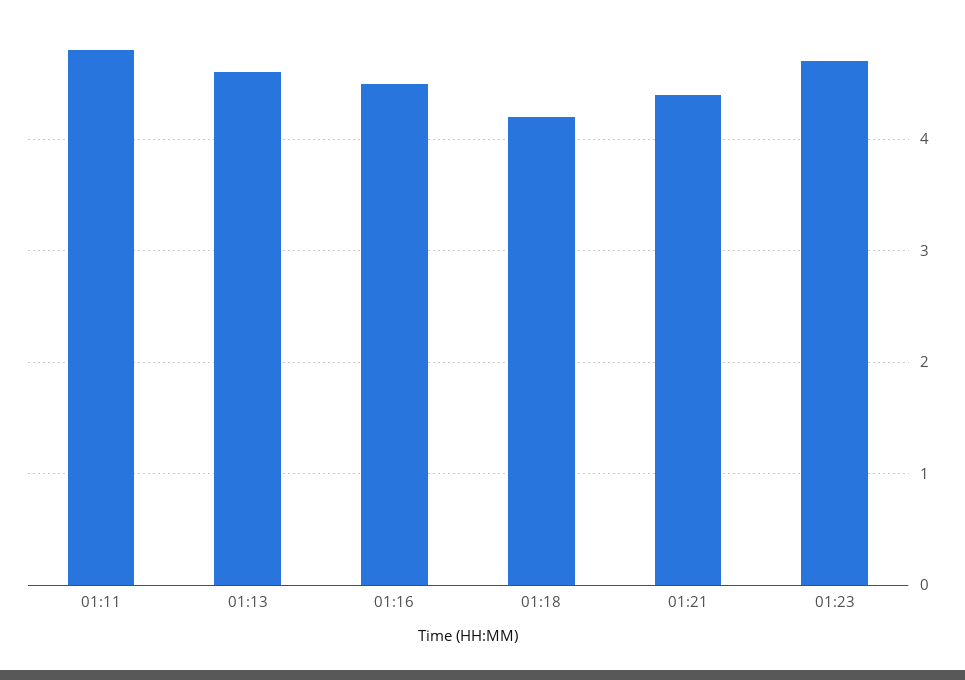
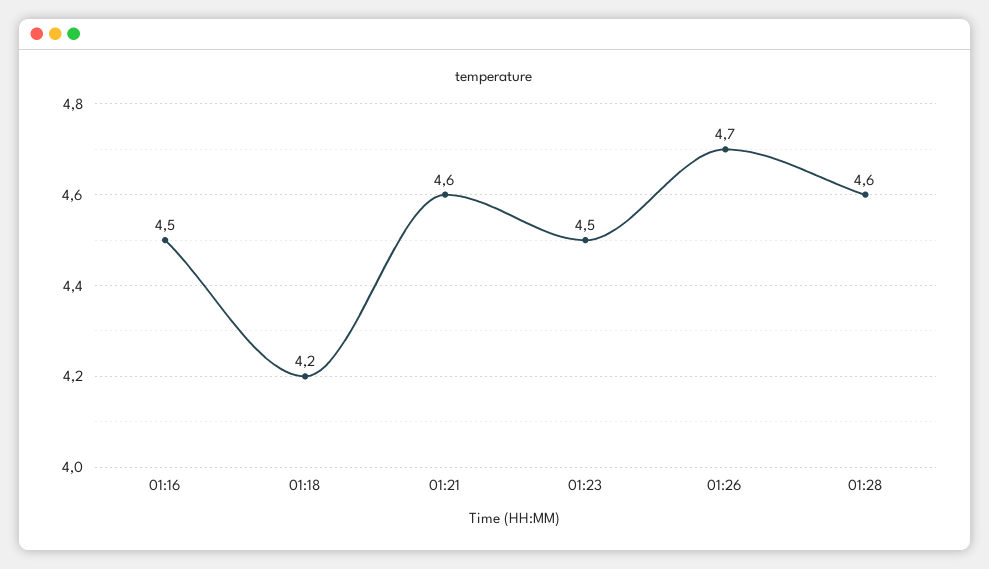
01:11: 4.8 -> none
01:13: 4.6 -> none
01:21: 4.4 -> 4.6
01:23: 4.7 -> 4.5
01:26: none -> 4.7
01:28: none -> 4.6

